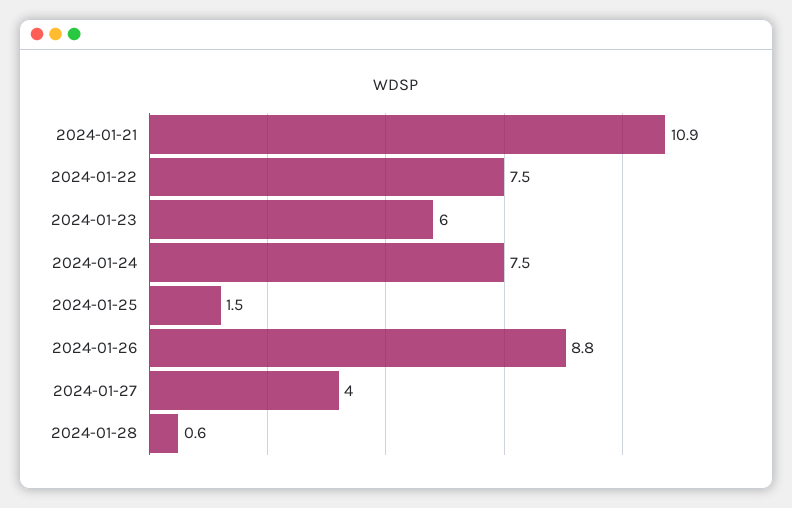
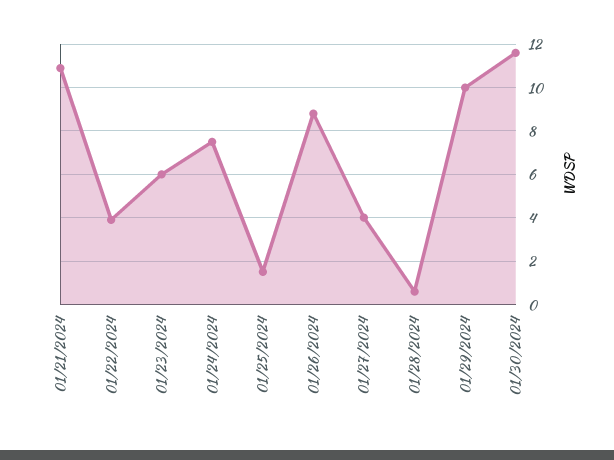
2024-01-22: 7.5 -> 4
01/29/2024: none -> 10
01/30/2024: none -> 11.5

